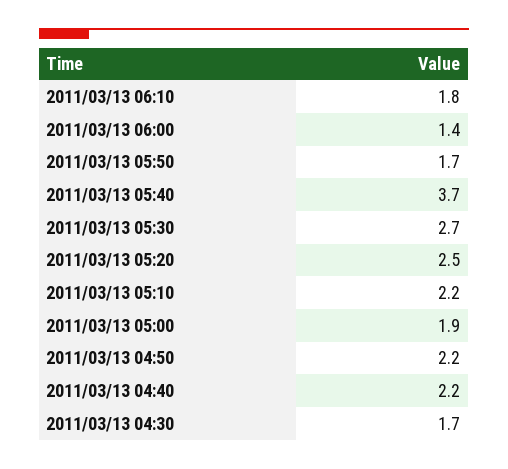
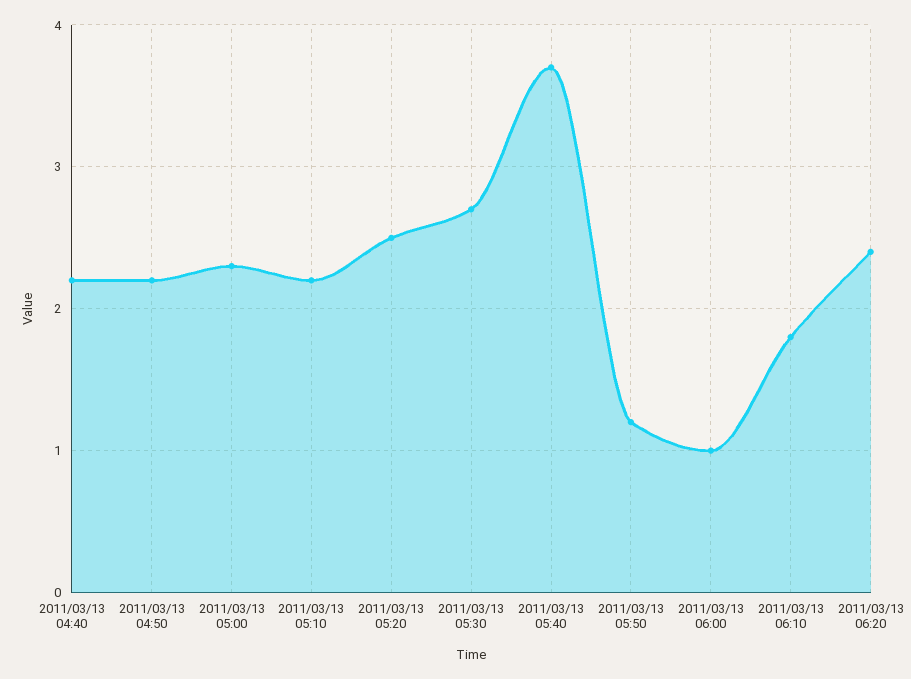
2011/03/13 06:00: 1.4 -> 1
2011/03/13 05:50: 1.7 -> 1.2
2011/03/13 05:00: 1.9 -> 2.3
2011/03/13 04:30: 1.7 -> none
2011/03/13 06:20: none -> 2.4

